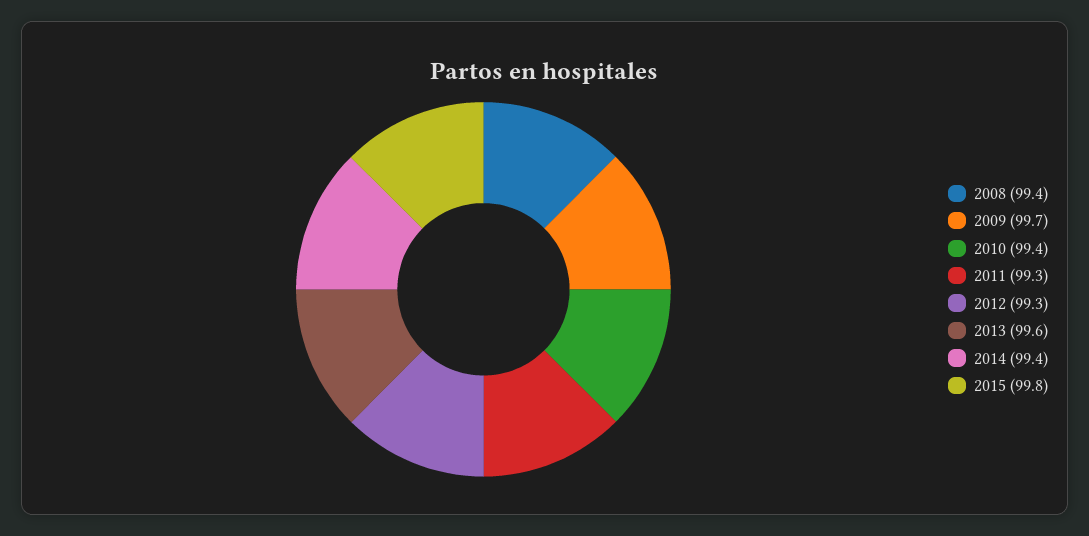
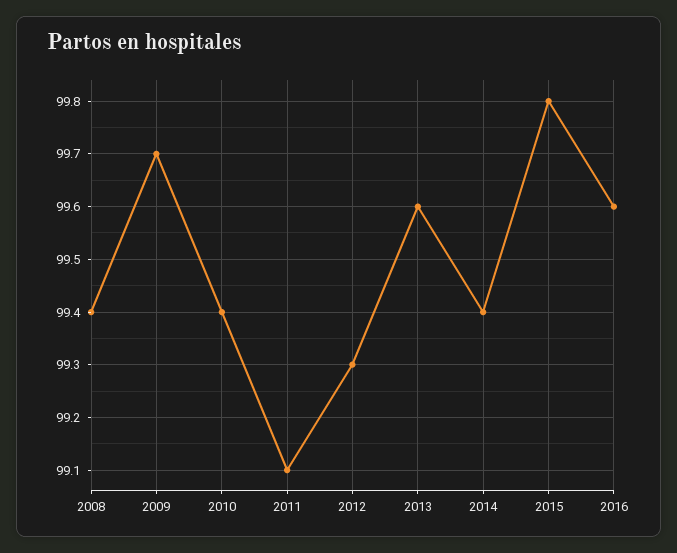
2011: 99.3 -> 99.1
2016: none -> 99.6

